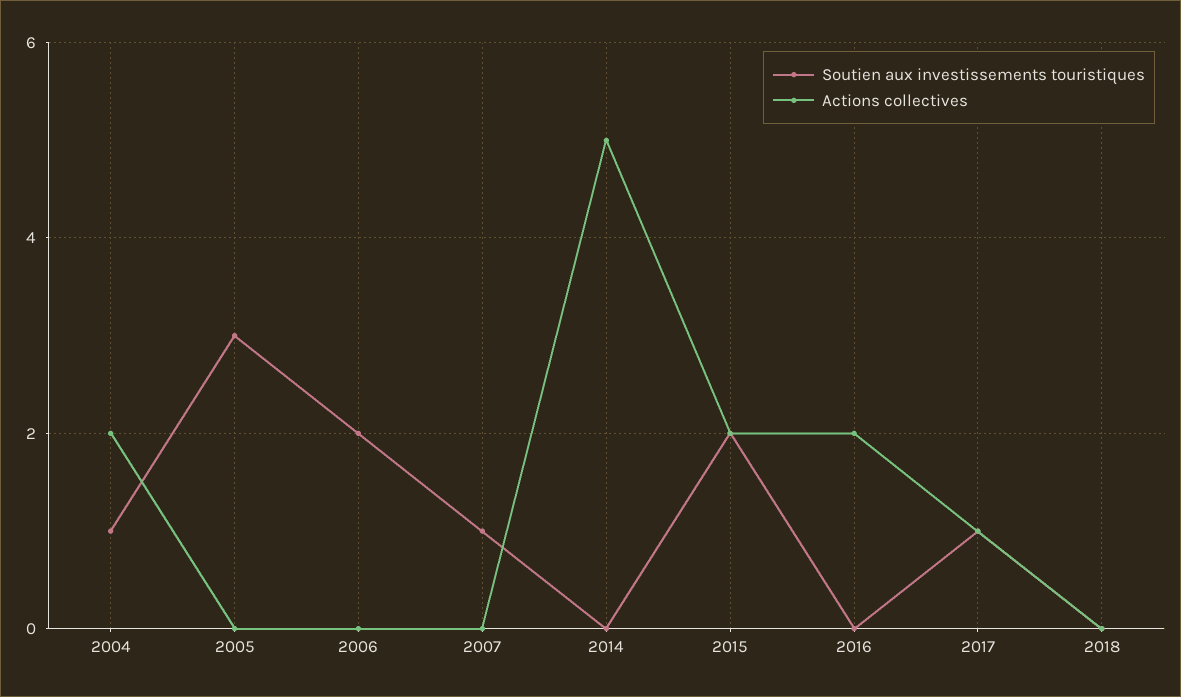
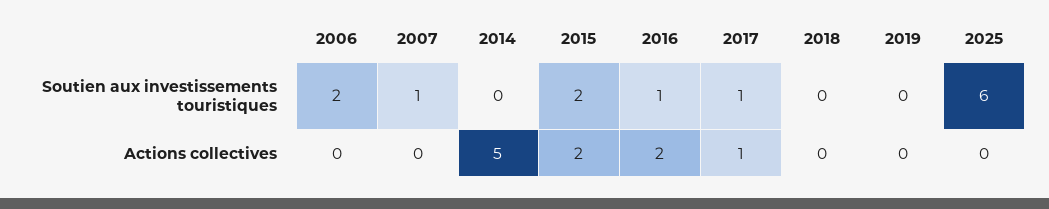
Soutien aux investissements touristiques, 2004: 1 -> none
Actions collectives, 2004: 2 -> none
Soutien aux investissements touristiques, 2005: 3 -> none
Actions collectives, 2005: 0 -> none
Soutien aux investissements touristiques, 2016: 0 -> 1
Soutien aux investissements touristiques, 2019: none -> 0
Soutien aux investissements touristiques, 2025: none -> 6
Actions collectives, 2019: none -> 0
Actions collectives, 2025: none -> 0

